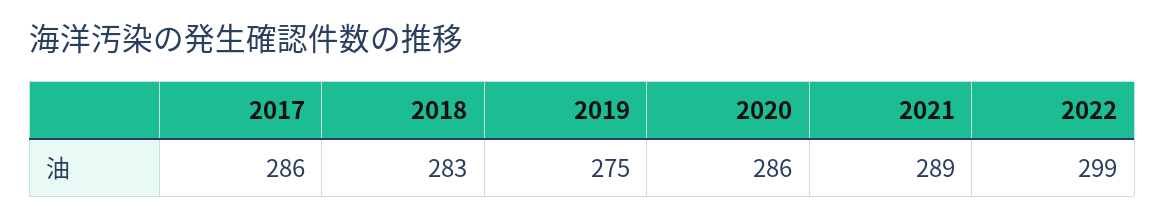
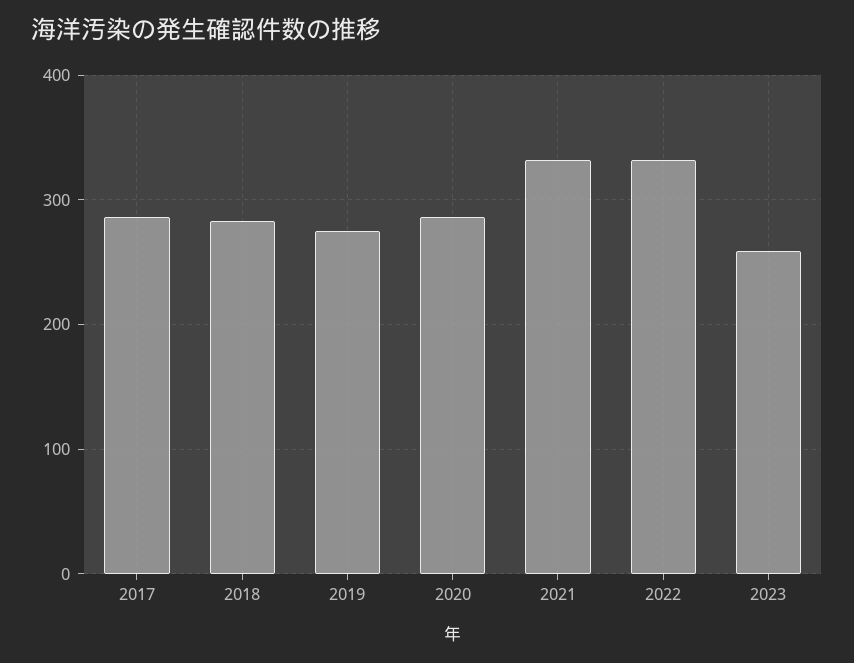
2021: 289 -> 330
2022: 299 -> 330
2023: none -> 260

